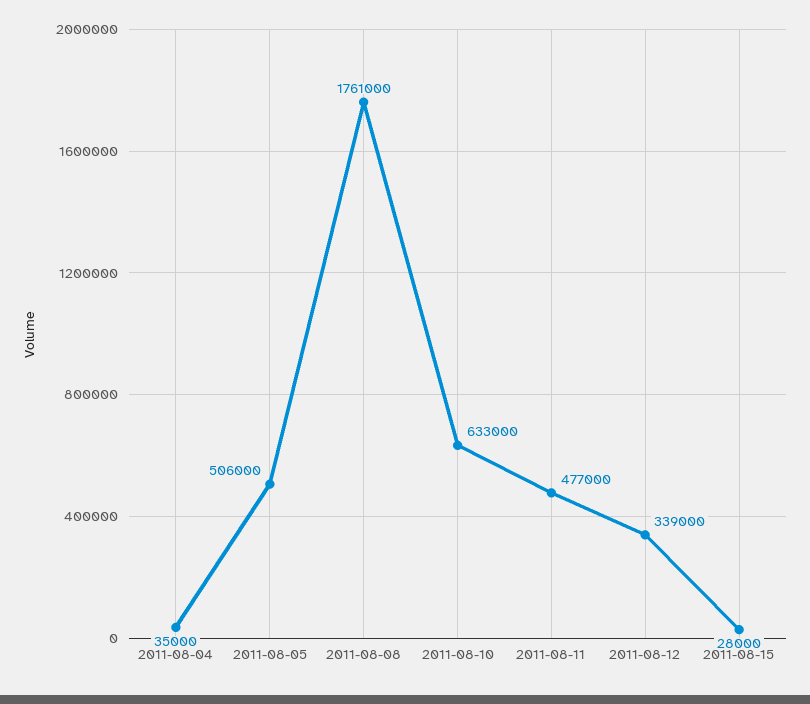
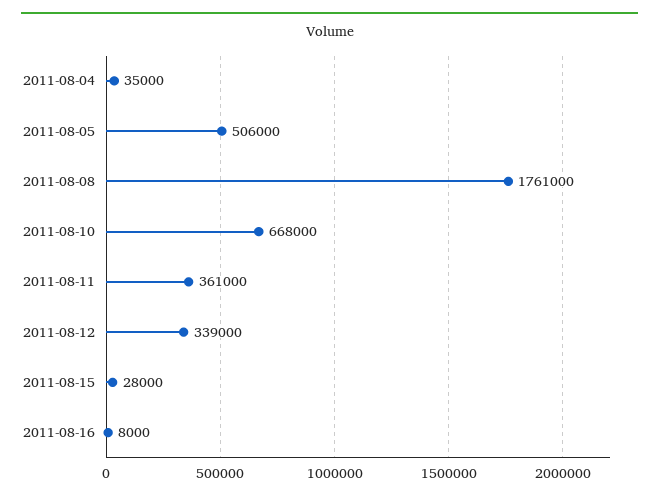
2011-08-10: 633000 -> 668000
2011-08-11: 477000 -> 361000
2011-08-16: none -> 8000

